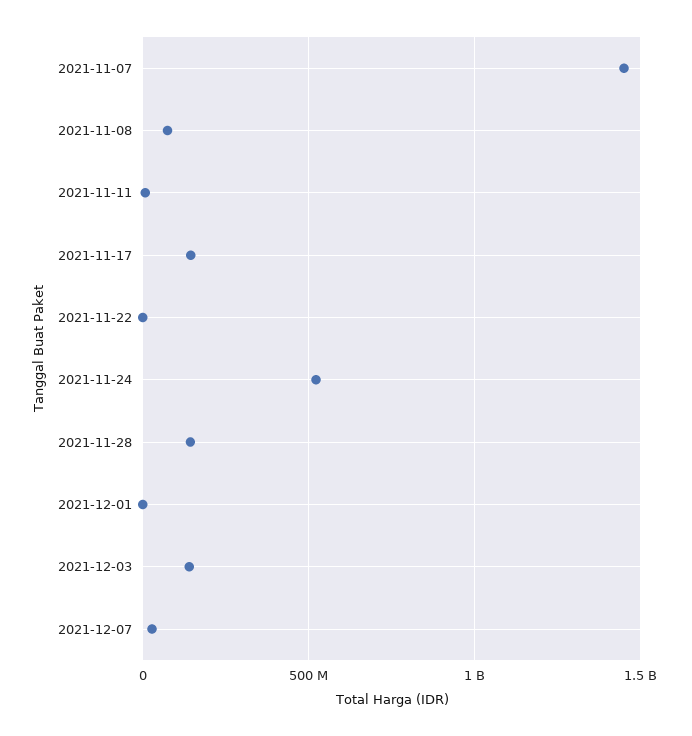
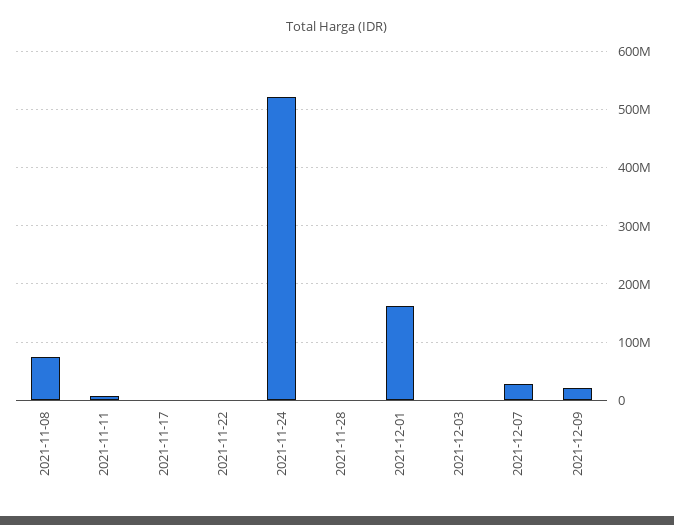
2021-11-07: 1450000000 -> none
2021-11-17: 150000000 -> 0
2021-11-28: 150000000 -> 0
2021-12-01: 0 -> 160000000
2021-12-03: 150000000 -> 0
2021-12-09: none -> 20000000

